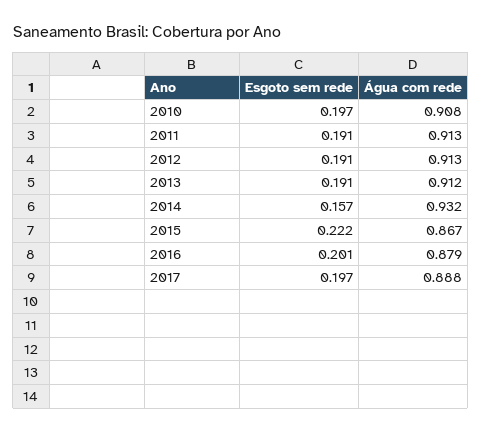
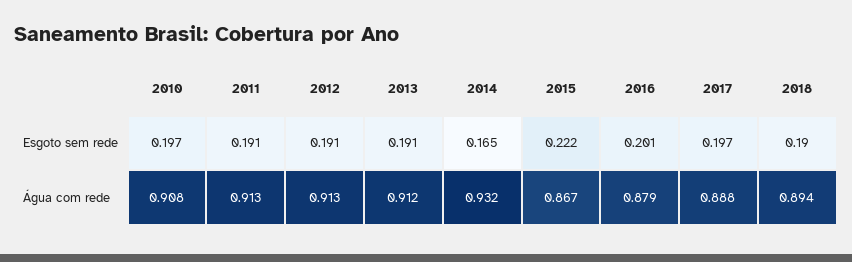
Esgoto sem rede, 2014: 0.157 -> 0.165
Esgoto sem rede, 2018: none -> 0.19
Água com rede, 2018: none -> 0.894

